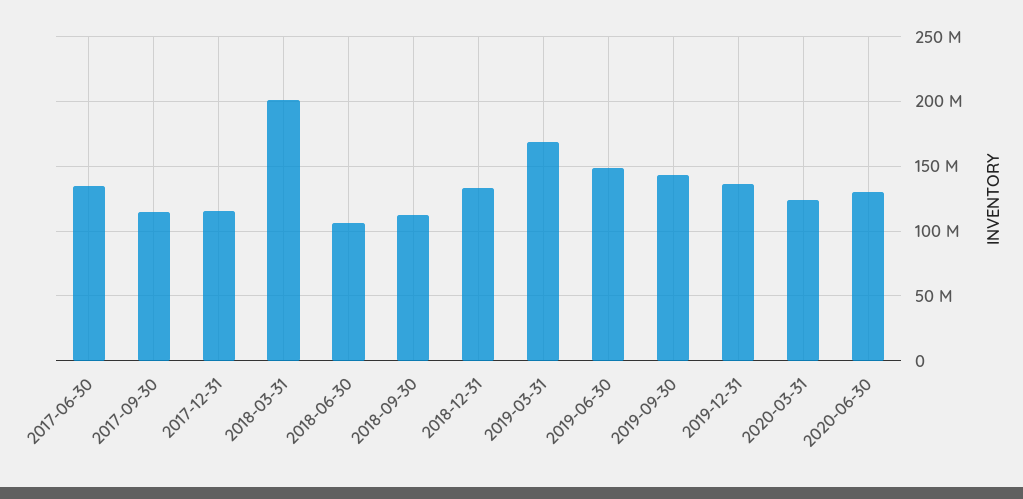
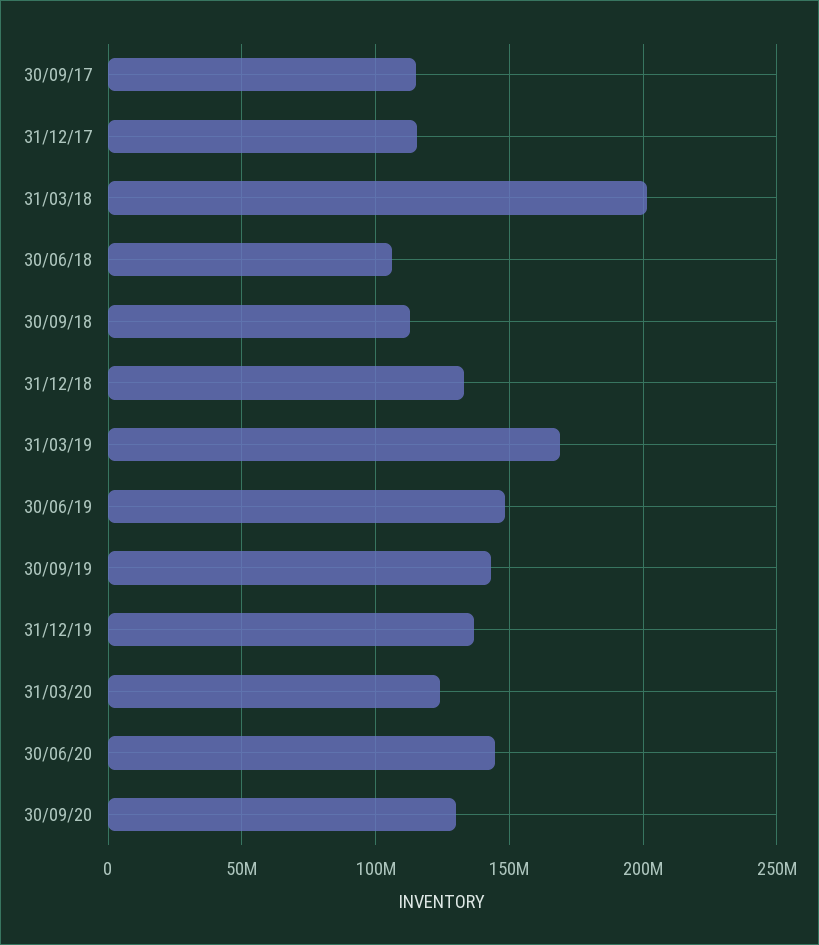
2017-06-30: 135000000 -> none
2020-06-30: 130000000 -> 145000000
30/09/20: none -> 130000000

